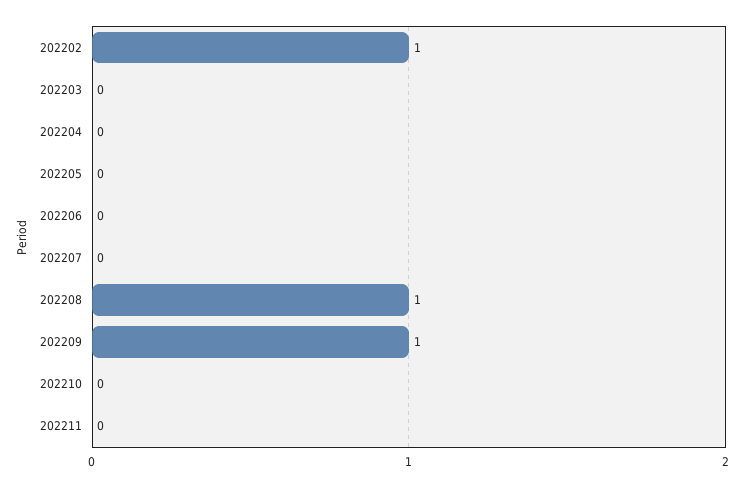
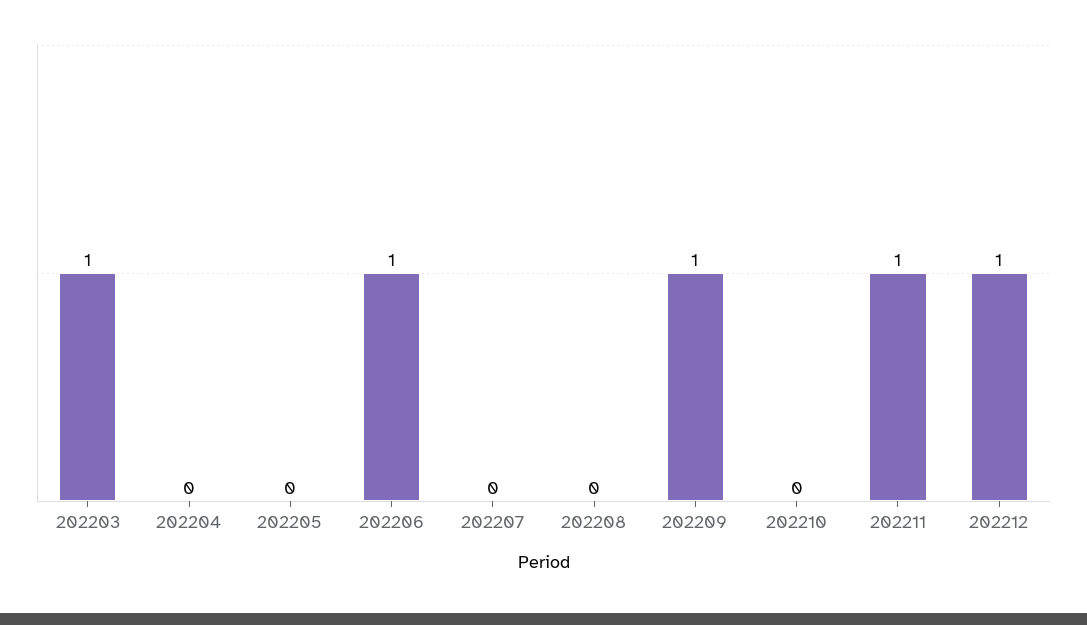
202202: 1 -> none
202203: 0 -> 1
202206: 0 -> 1
202208: 1 -> 0
202211: 0 -> 1
202212: none -> 1

